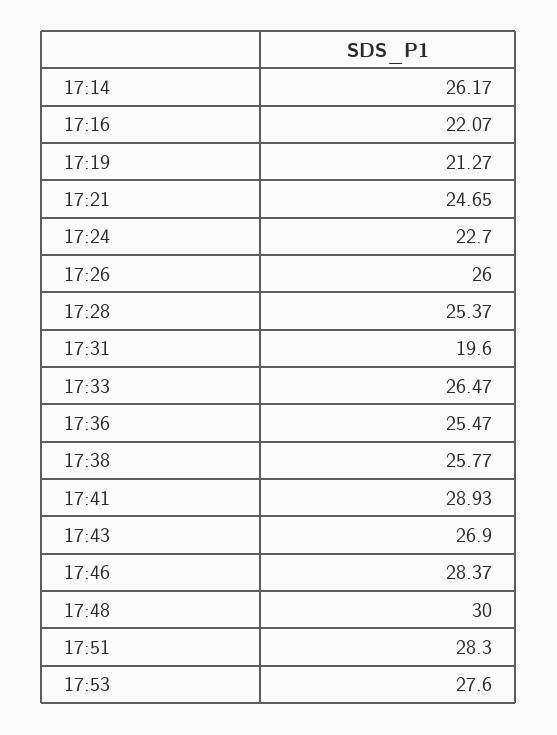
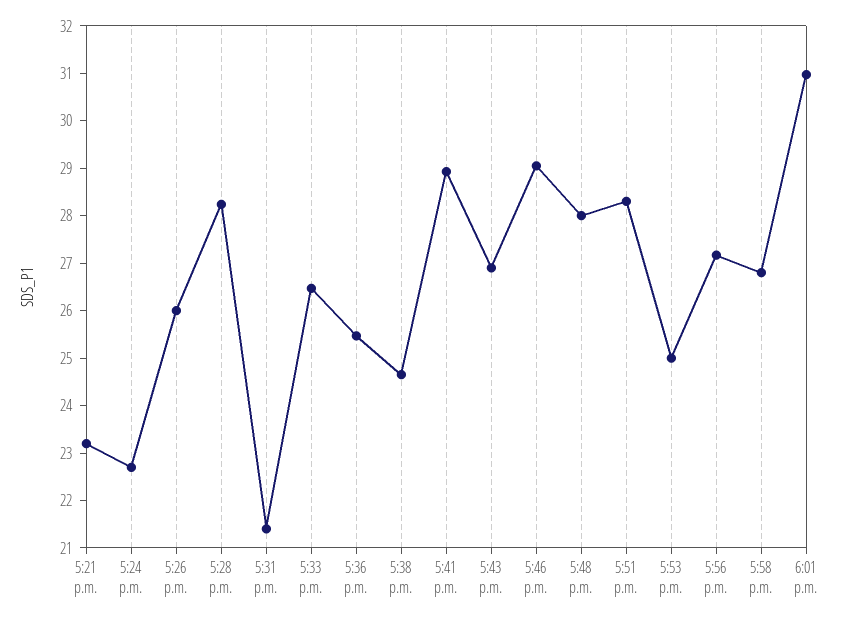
17:14: 26.17 -> none
17:16: 22.07 -> none
17:19: 21.27 -> none
17:21: 24.65 -> 23.2
17:28: 25.37 -> 28.2
17:31: 19.6 -> 21.4
17:38: 25.77 -> 24.6
17:46: 28.37 -> 29
17:48: 30 -> 28
17:53: 27.6 -> 25
5:56 p.m.: none -> 27.2
5:58 p.m.: none -> 26.8
6:01 p.m.: none -> 31

